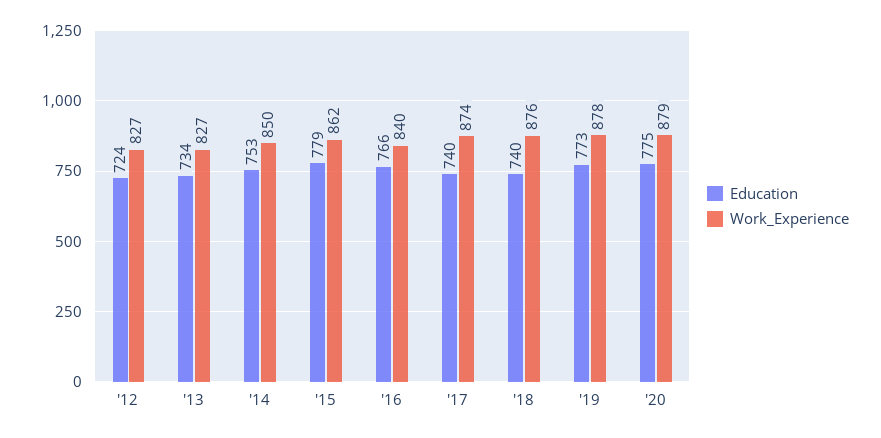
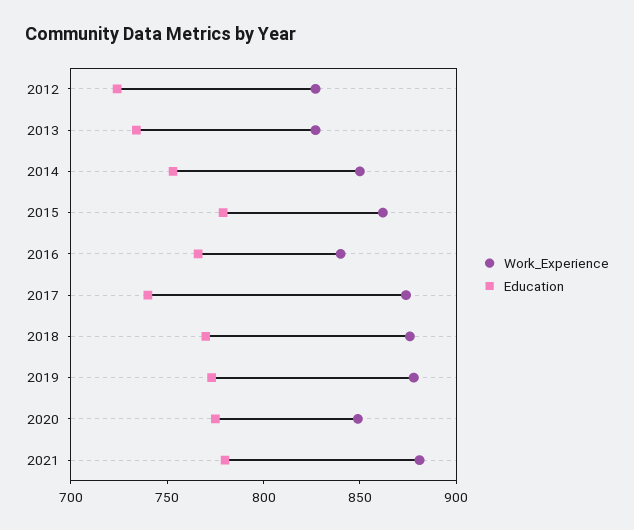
Education, '18: 740 -> 770
Work_Experience, '20: 879 -> 850
Work_Experience, 2021: none -> 880
Education, 2021: none -> 780

